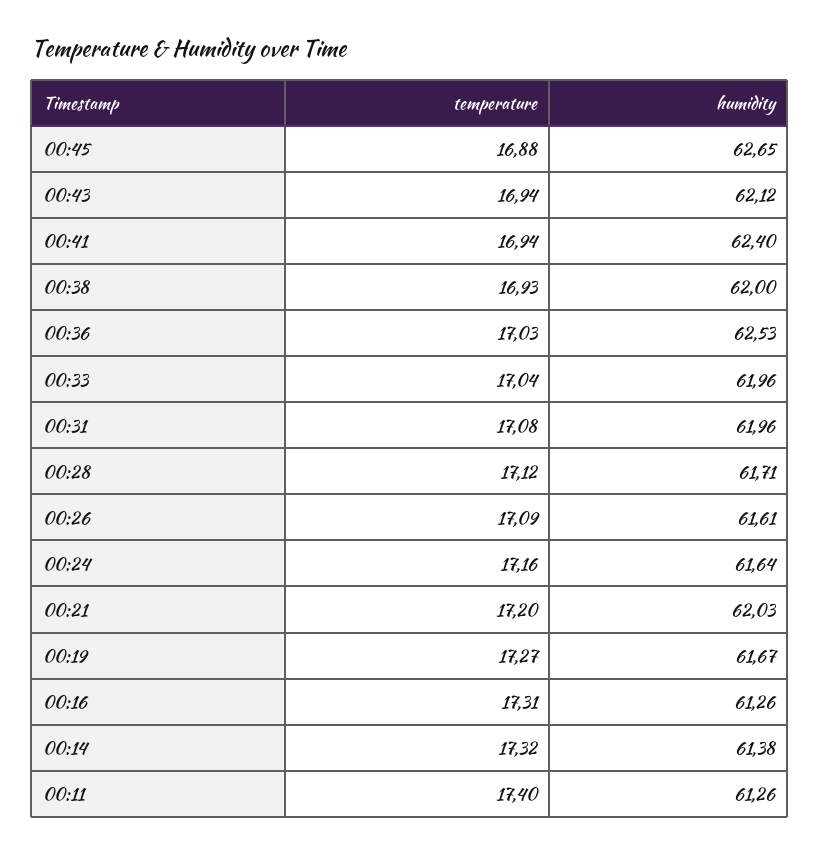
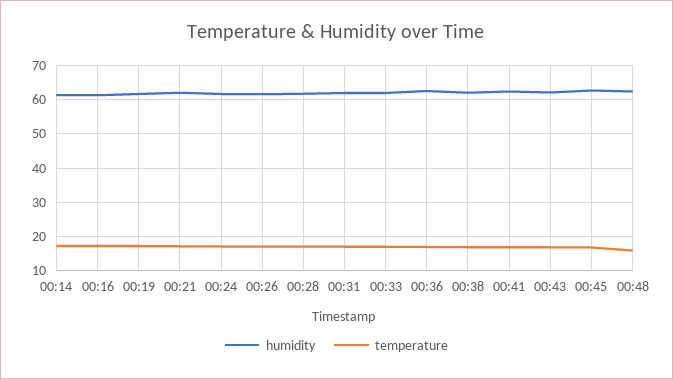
temperature, 00:11: 17.4 -> none
humidity, 00:11: 61.26 -> none
humidity, 00:48: none -> 62
temperature, 00:48: none -> 16

